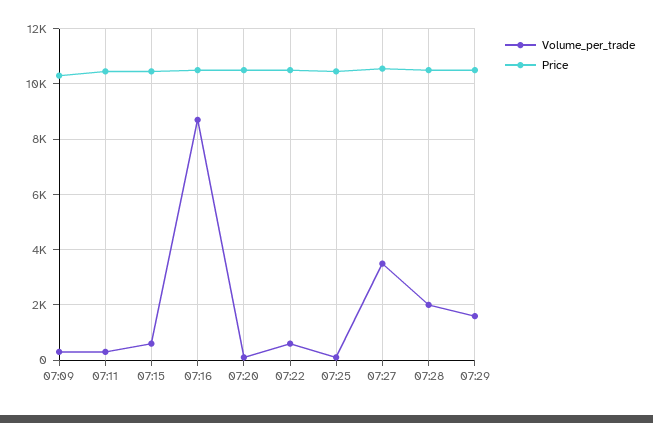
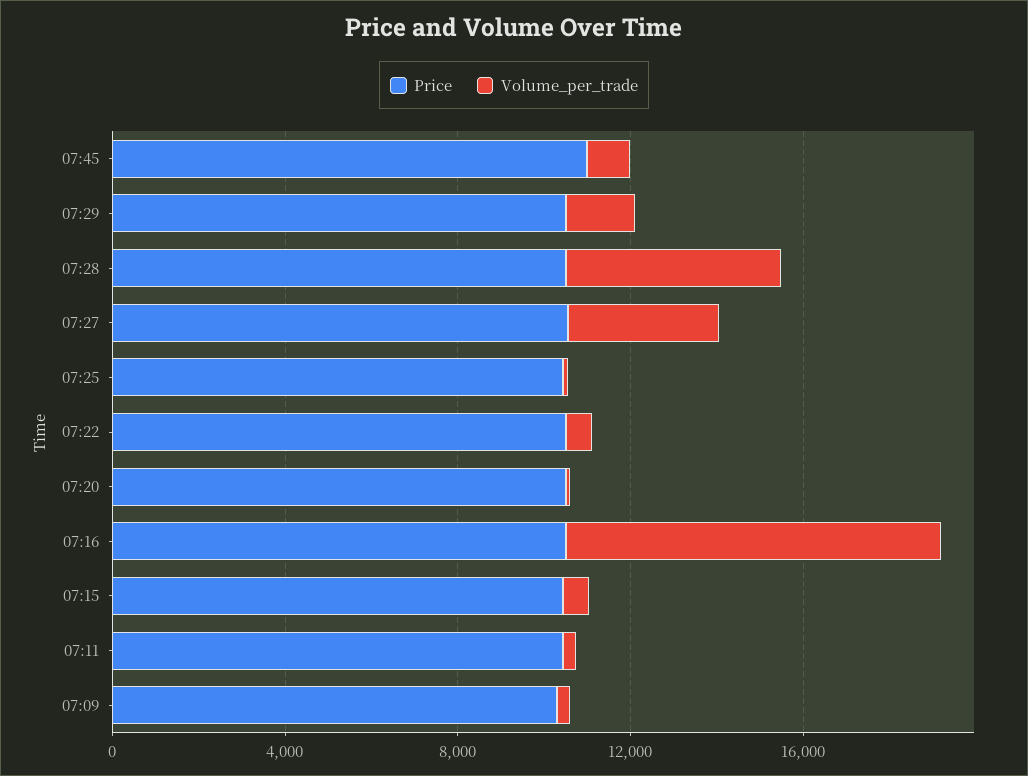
Volume_per_trade, 07:28: 2000 -> 5000
Price, 07:45: none -> 11000
Volume_per_trade, 07:45: none -> 1000

